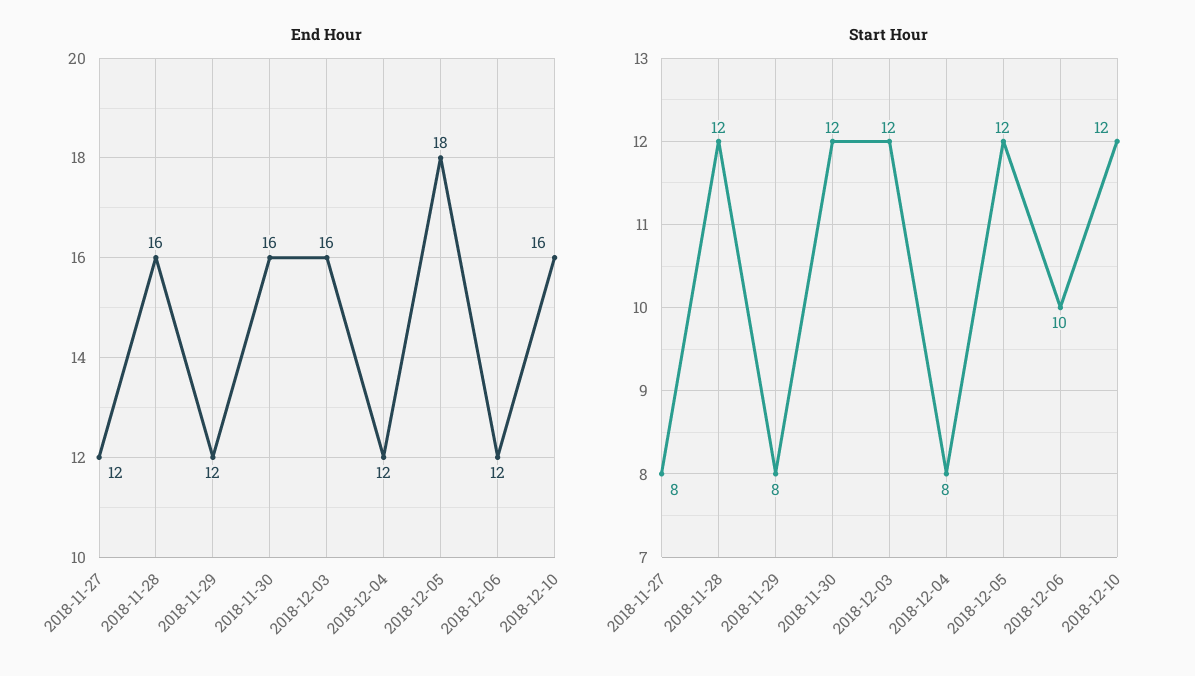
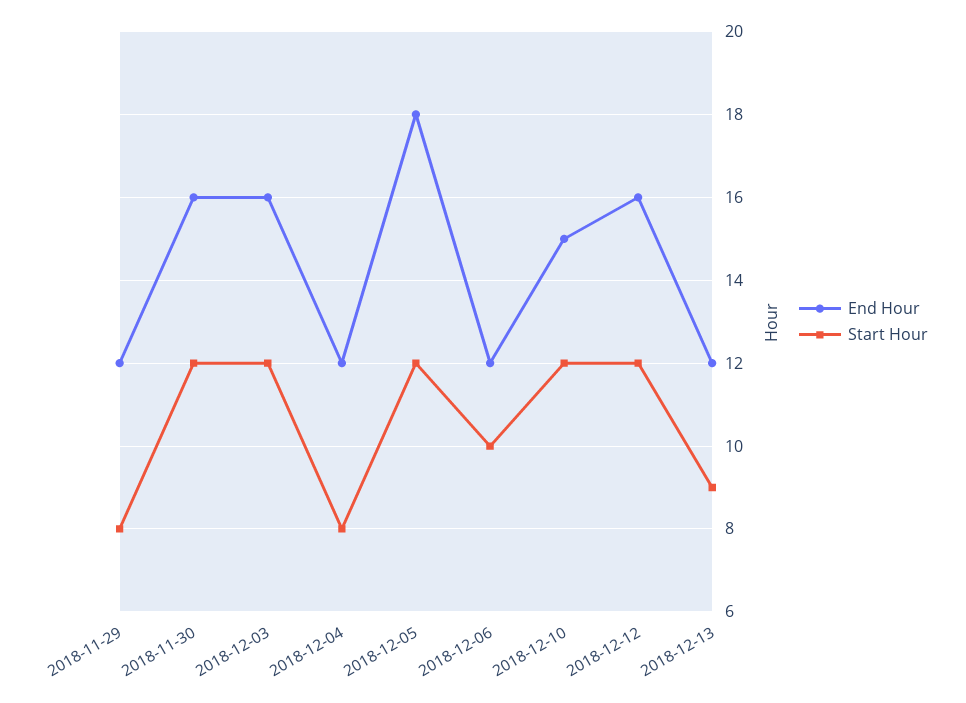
End Hour, 2018-11-27: 12 -> none
End Hour, 2018-11-28: 16 -> none
End Hour, 2018-12-10: 16 -> 15
Start Hour, 2018-11-27: 8 -> none
Start Hour, 2018-11-28: 12 -> none
End Hour, 2018-12-12: none -> 16
Start Hour, 2018-12-12: none -> 12
End Hour, 2018-12-13: none -> 12
Start Hour, 2018-12-13: none -> 9

